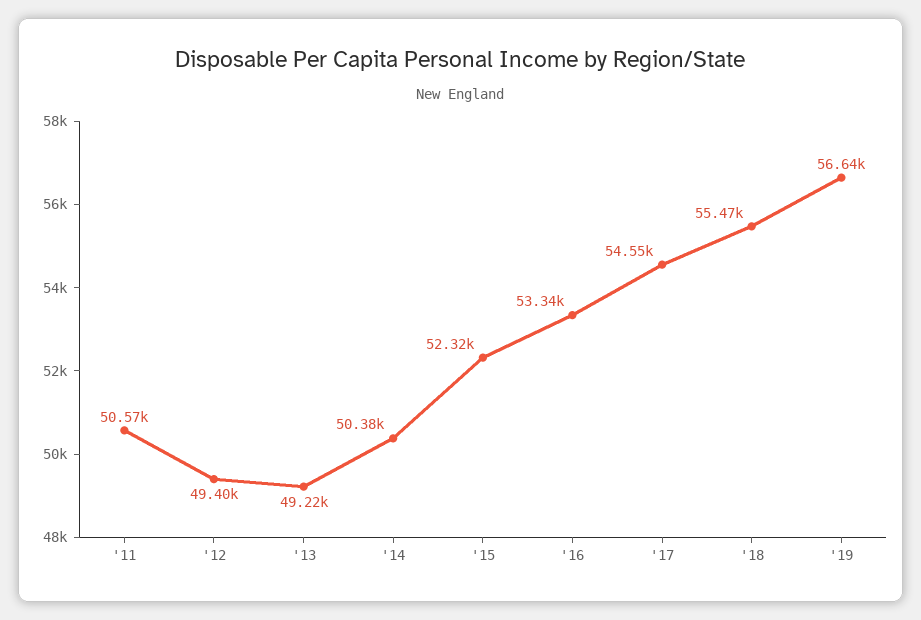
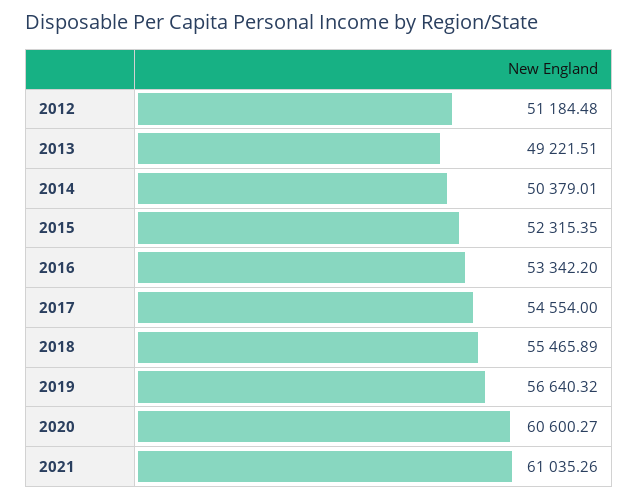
'11: 50570 -> none
'12: 49400 -> 51184.48
2020: none -> 60600.27
2021: none -> 61035.26

